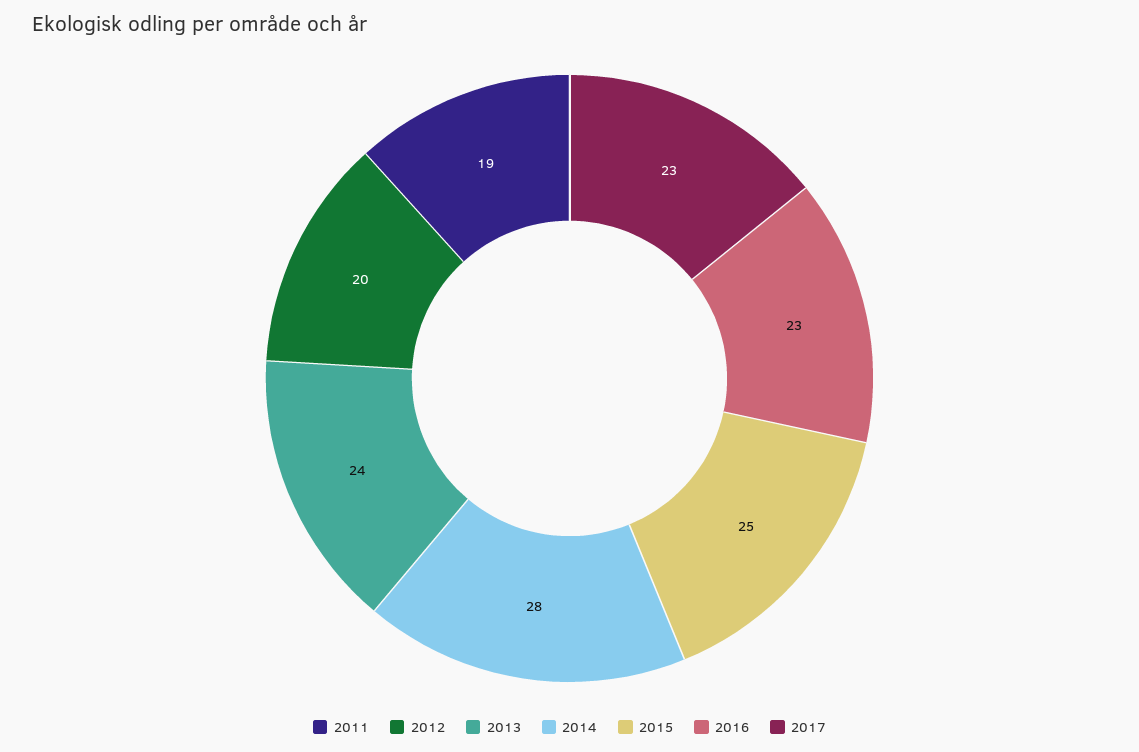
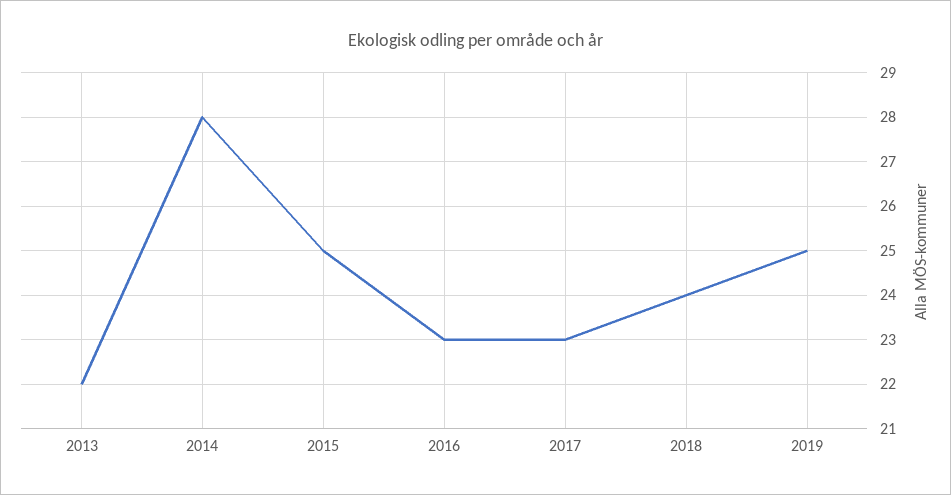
2011: 19 -> none
2012: 20 -> none
2013: 24 -> 22
2018: none -> 24
2019: none -> 25

